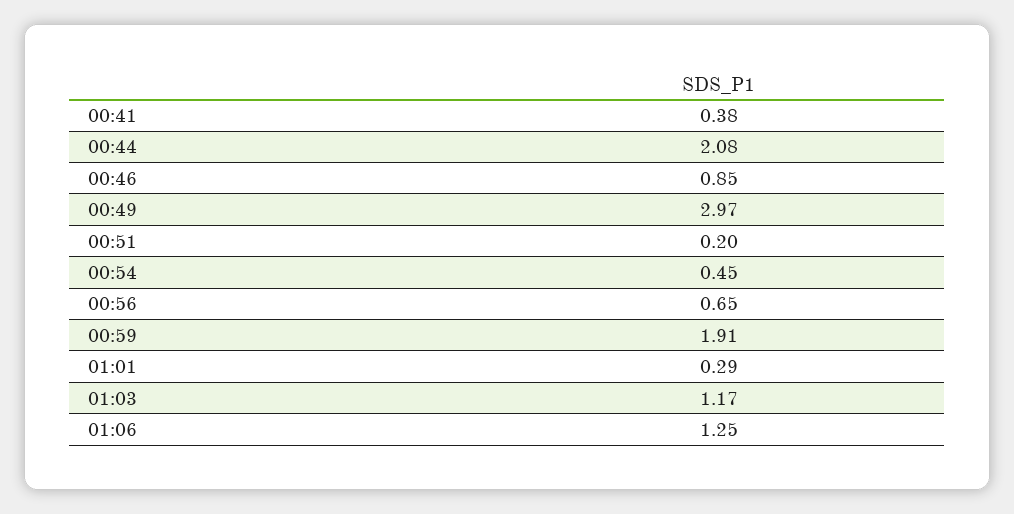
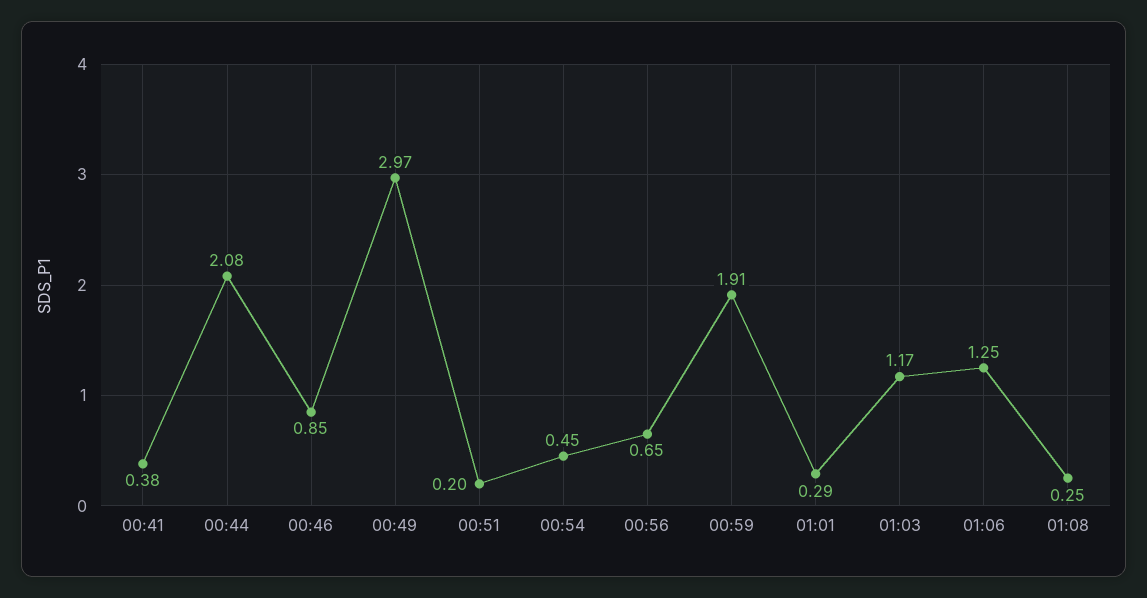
01:08: none -> 0.25

